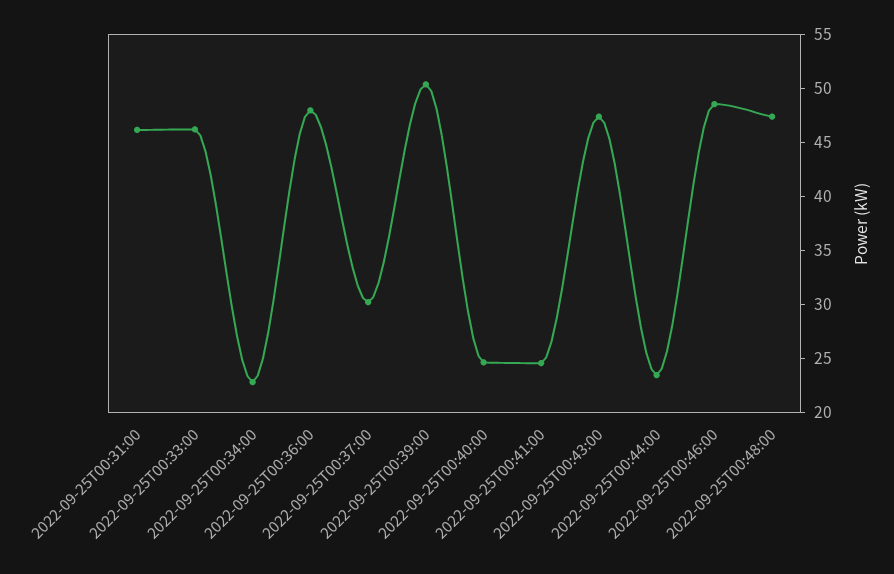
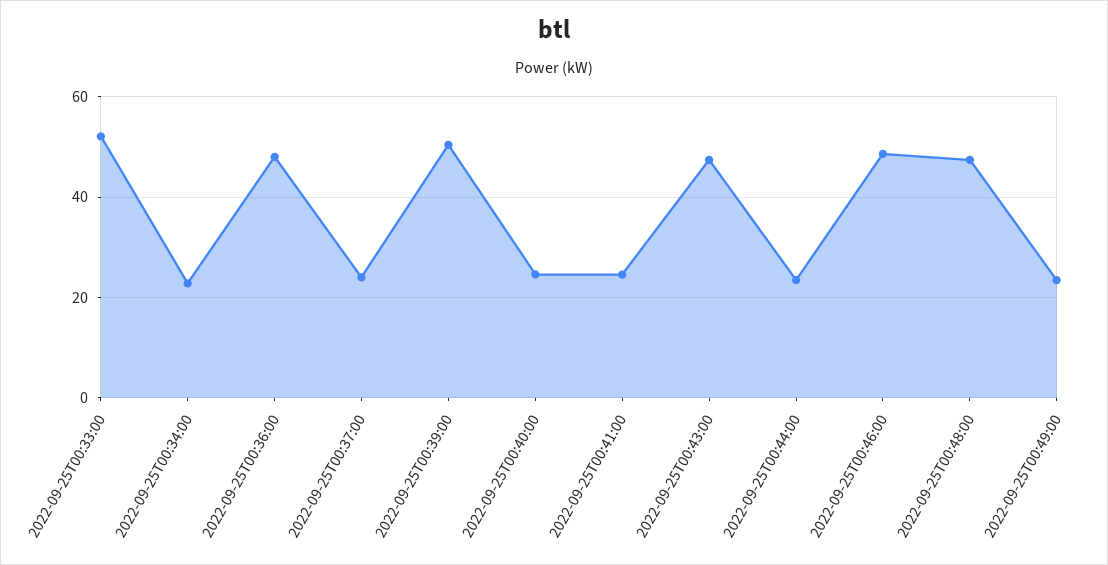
2022-09-25T00:31:00: 46 -> none
2022-09-25T00:33:00: 46 -> 52
2022-09-25T00:37:00: 30 -> 24
2022-09-25T00:49:00: none -> 24

